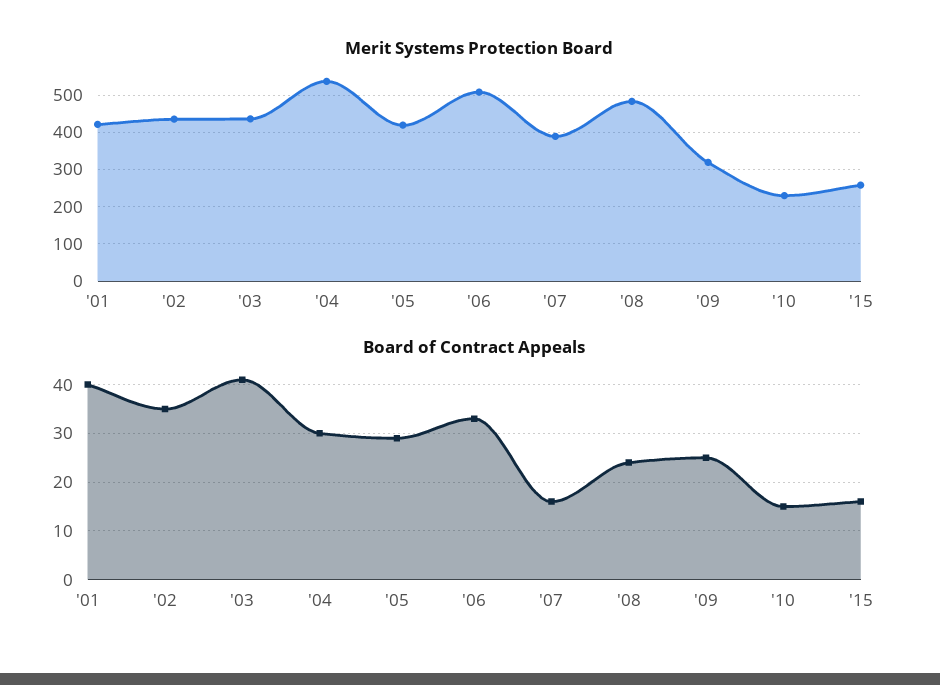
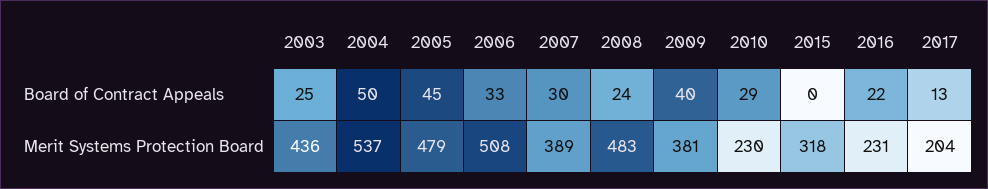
Merit Systems Protection Board, '01: 420 -> none
Merit Systems Protection Board, '02: 440 -> none
Merit Systems Protection Board, '05: 420 -> 479
Merit Systems Protection Board, '09: 320 -> 381
Merit Systems Protection Board, '15: 260 -> 318
Board of Contract Appeals, '01: 40 -> none
Board of Contract Appeals, '02: 35 -> none
Board of Contract Appeals, '03: 40 -> 25
Board of Contract Appeals, '04: 30 -> 50
Board of Contract Appeals, '05: 30 -> 45
Board of Contract Appeals, '07: 15 -> 30
Board of Contract Appeals, '09: 25 -> 40
Board of Contract Appeals, '10: 15 -> 29
Board of Contract Appeals, '15: 15 -> 0
Board of Contract Appeals, 2016: none -> 22
Board of Contract Appeals, 2017: none -> 13
Merit Systems Protection Board, 2016: none -> 231
Merit Systems Protection Board, 2017: none -> 204

